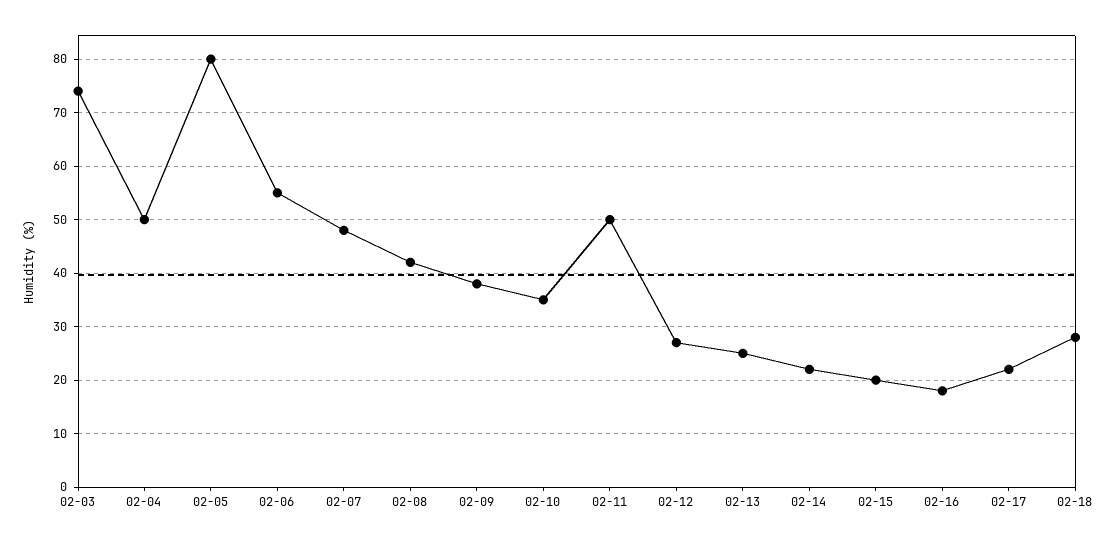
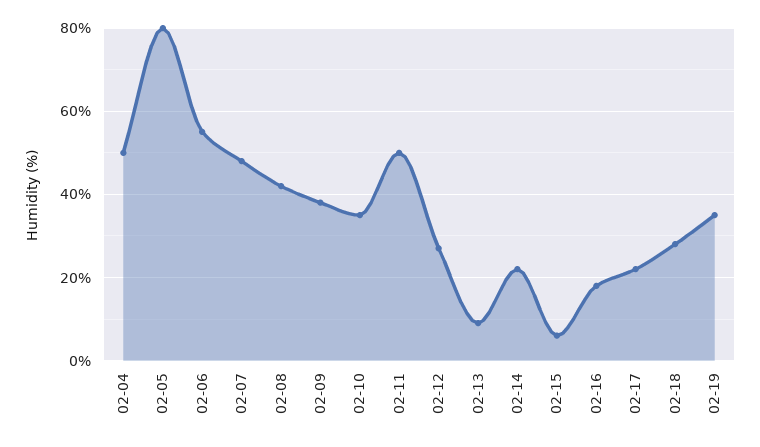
02-03: 75 -> none
02-13: 25 -> 10
02-15: 20 -> 5
02-19: none -> 35

